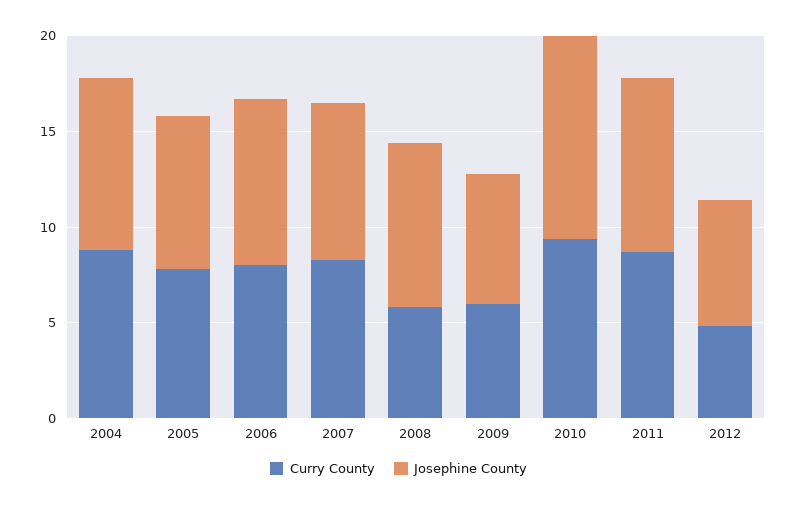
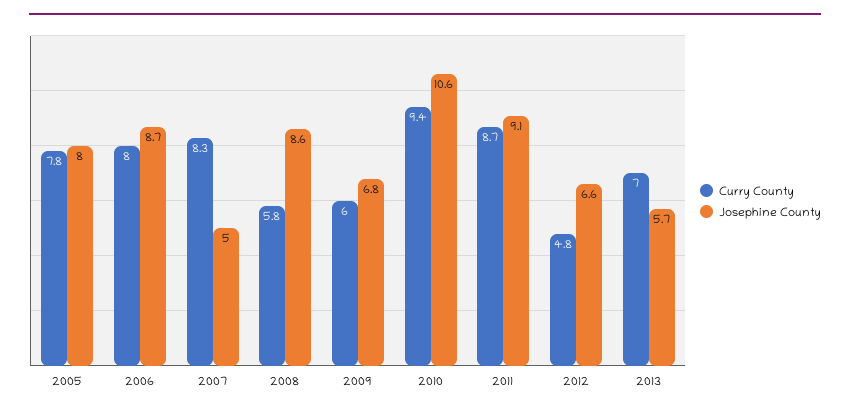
Curry County, 2004: 9 -> none
Josephine County, 2004: 9 -> none
Josephine County, 2007: 8 -> 5
Curry County, 2013: none -> 7
Josephine County, 2013: none -> 5.7

